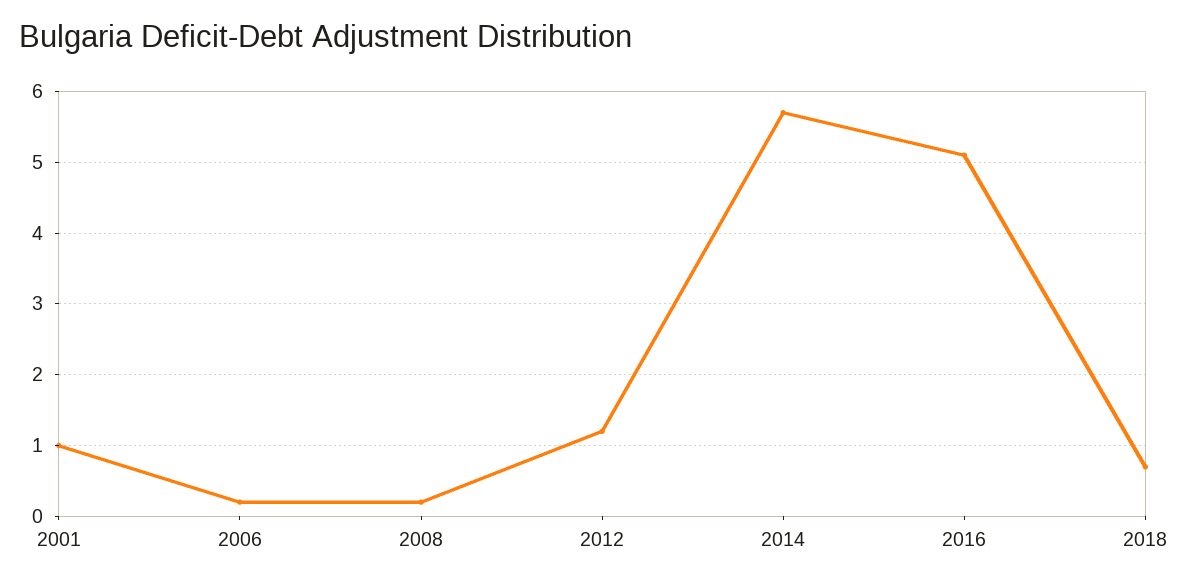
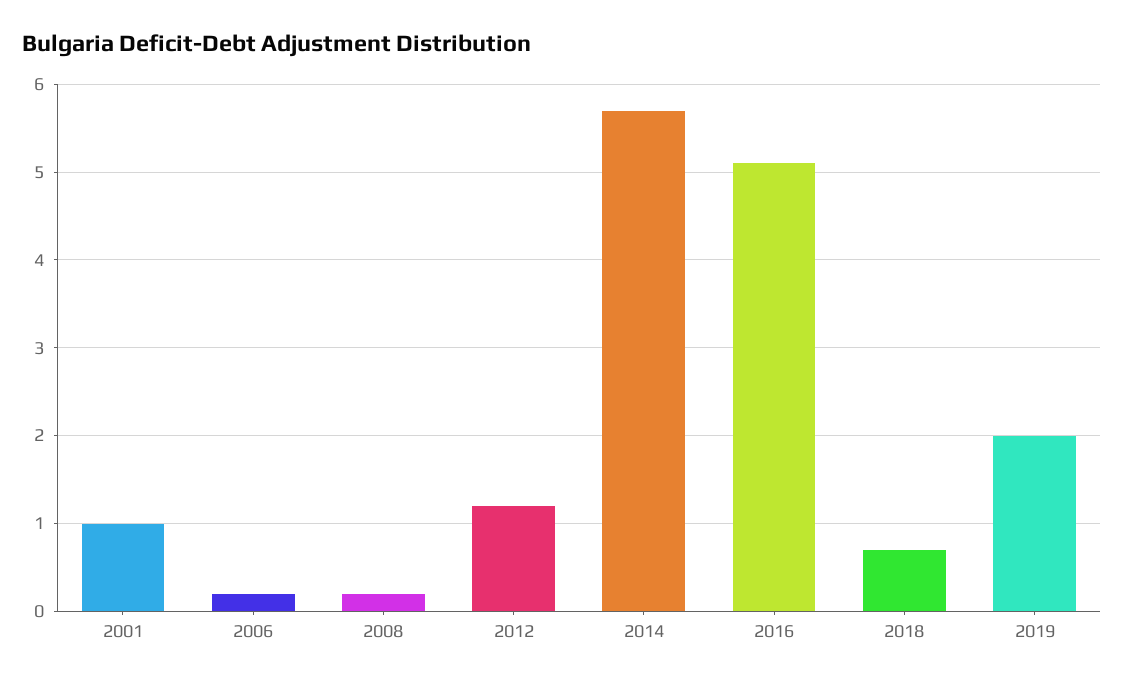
2019: none -> 2

